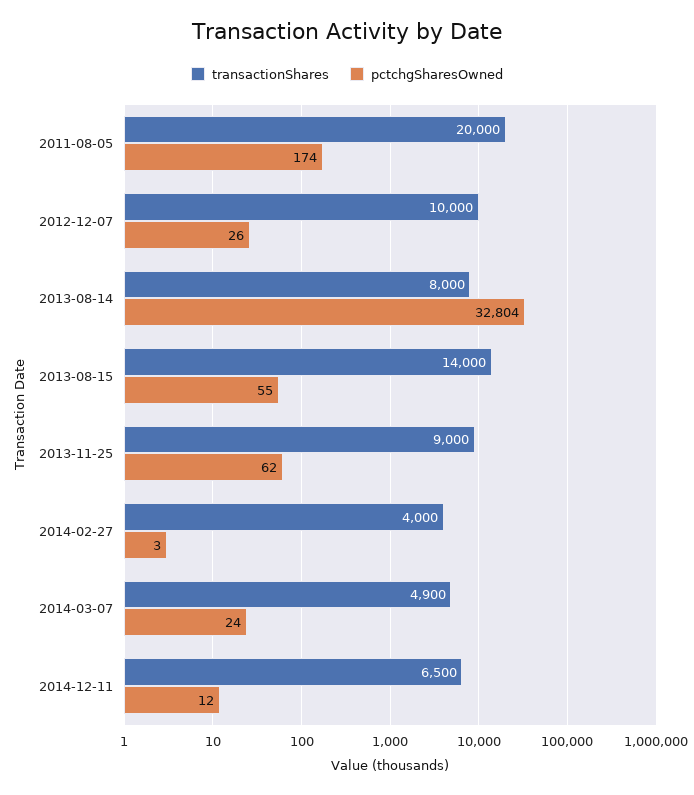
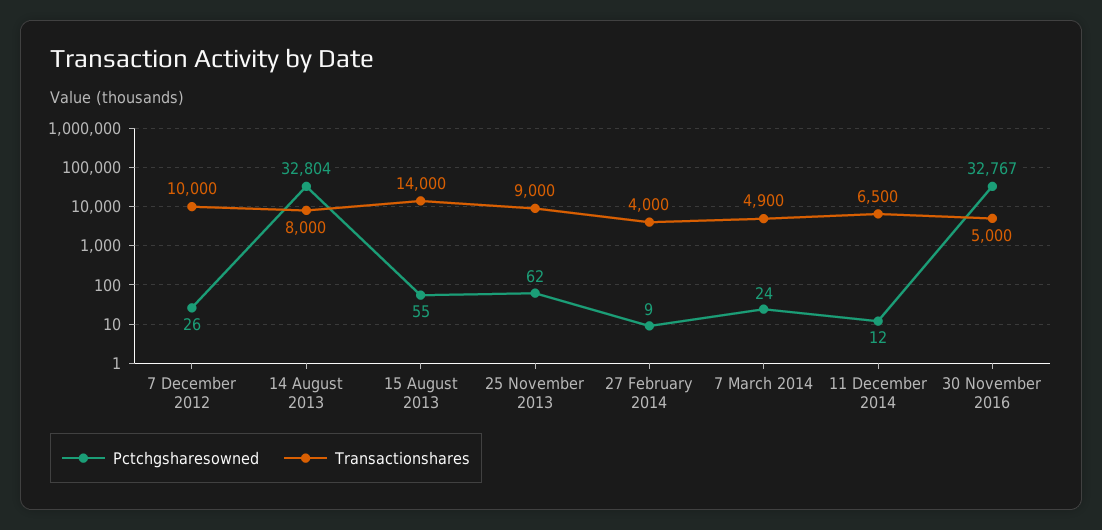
transactionShares, 2011-08-05: 20000 -> none
pctchgSharesOwned, 2011-08-05: 174 -> none
pctchgSharesOwned, 2014-02-27: 3 -> 9
pctchgSharesOwned, 30 November 2016: none -> 32767
transactionShares, 30 November 2016: none -> 5000

